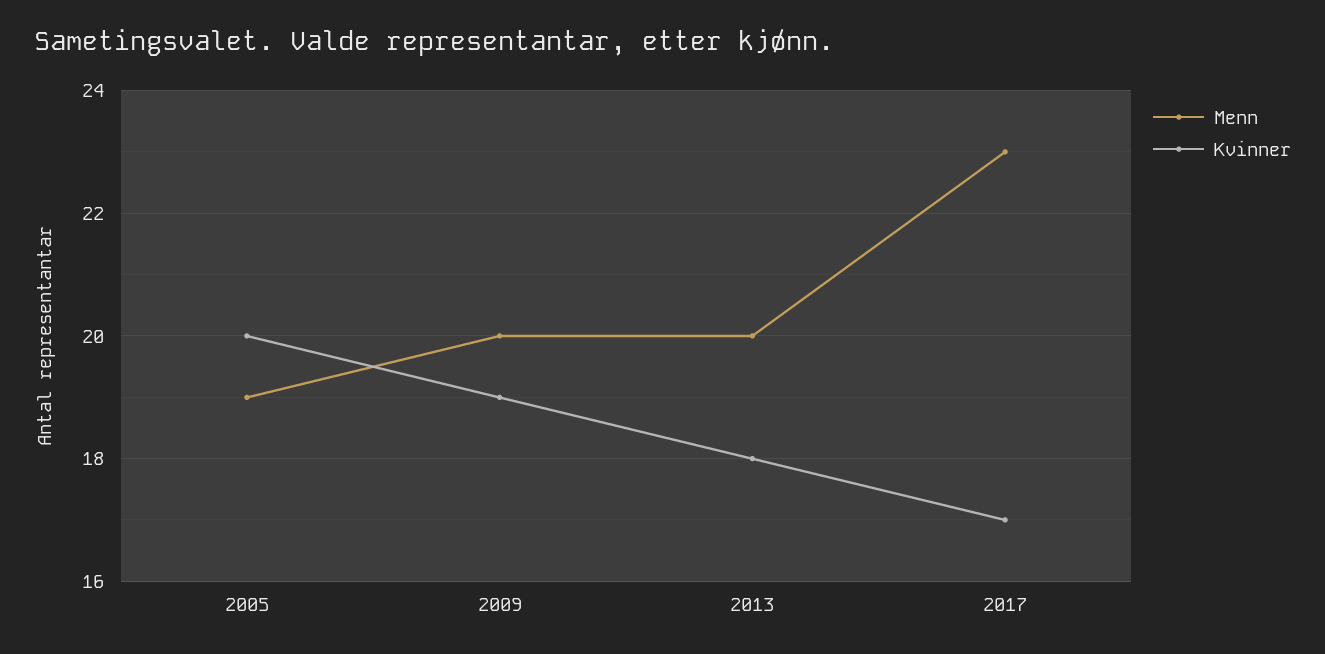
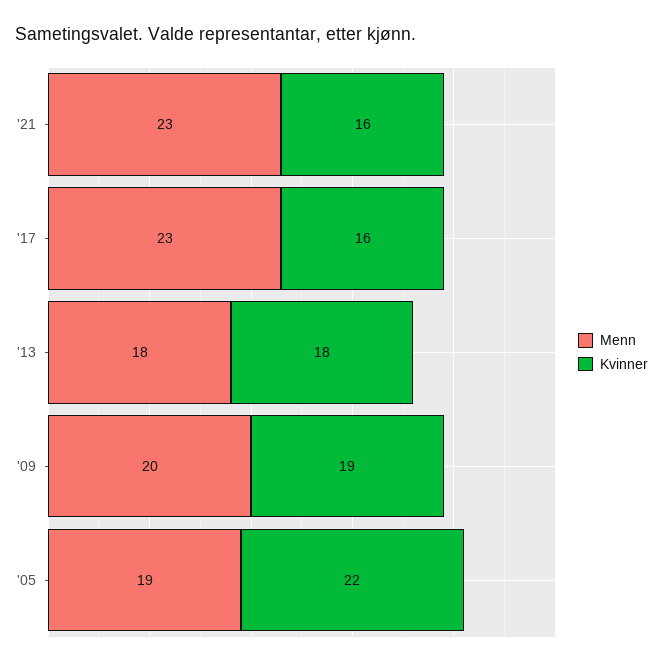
Kvinner, 2005: 20 -> 22
Menn, 2013: 20 -> 18
Kvinner, 2017: 17 -> 16
Menn, '21: none -> 23
Kvinner, '21: none -> 16

